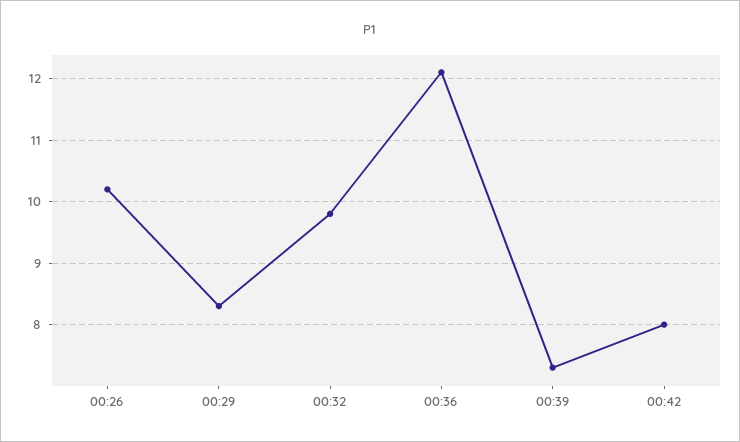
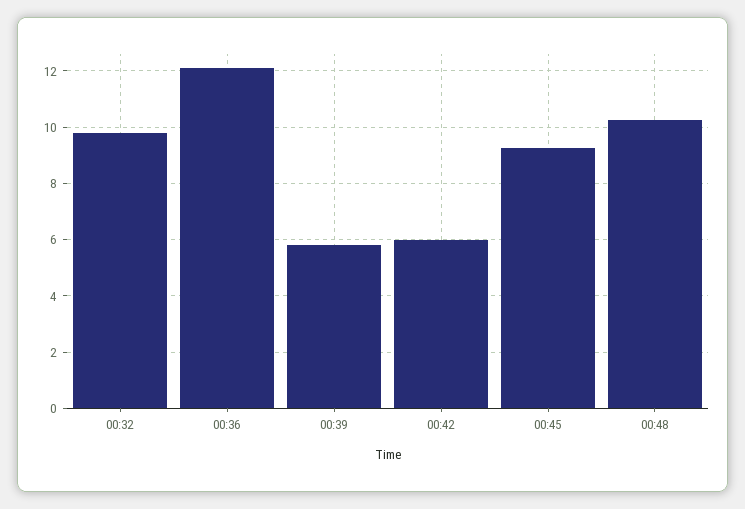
00:26: 10.2 -> none
00:29: 8.3 -> none
00:39: 7.3 -> 5.75
00:42: 8 -> 6
00:45: none -> 9.25
00:48: none -> 10.25

